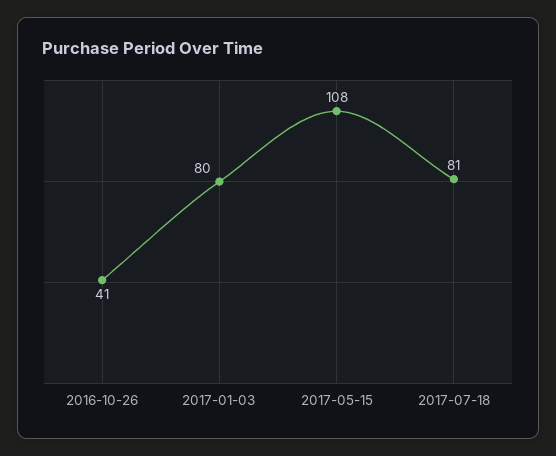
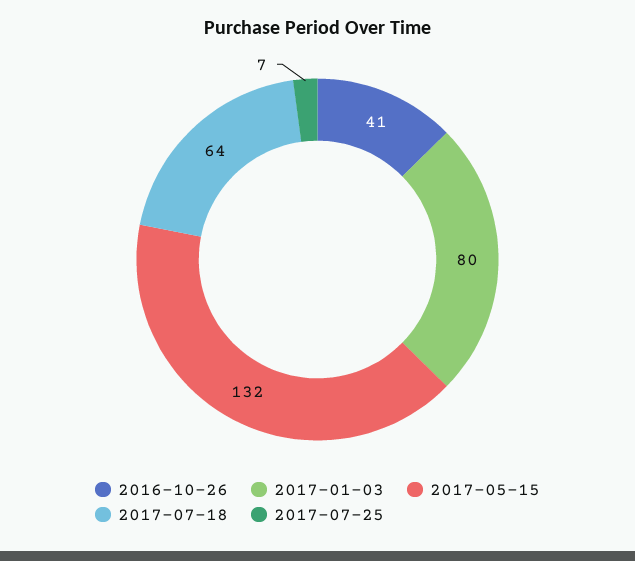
2017-05-15: 108 -> 132
2017-07-18: 81 -> 64
2017-07-25: none -> 7

